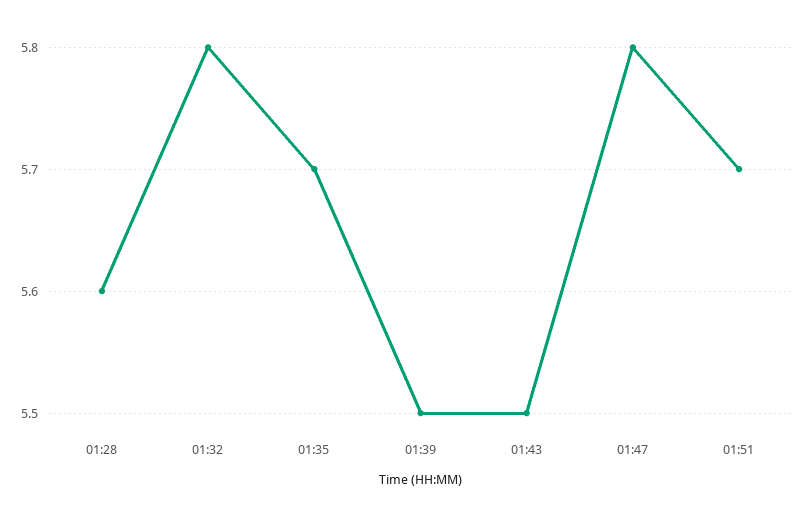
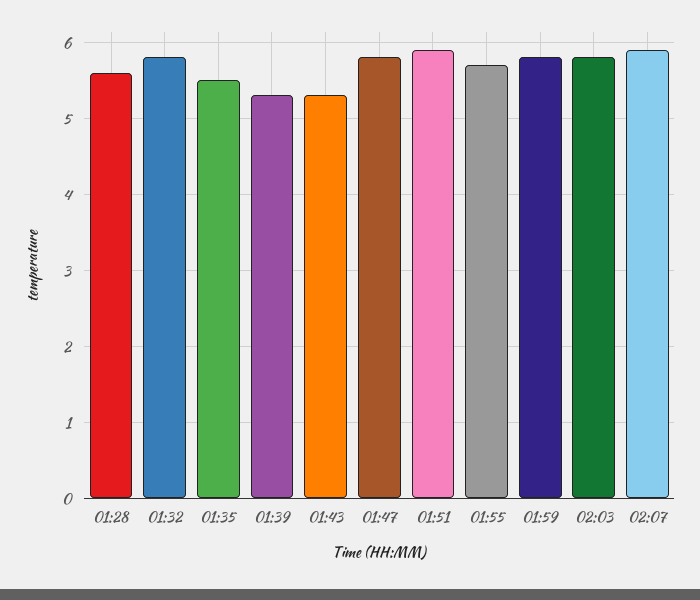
01:35: 5.7 -> 5.5
01:39: 5.5 -> 5.3
01:43: 5.5 -> 5.3
01:51: 5.7 -> 5.9
01:55: none -> 5.7
01:59: none -> 5.8
02:03: none -> 5.8
02:07: none -> 5.9

